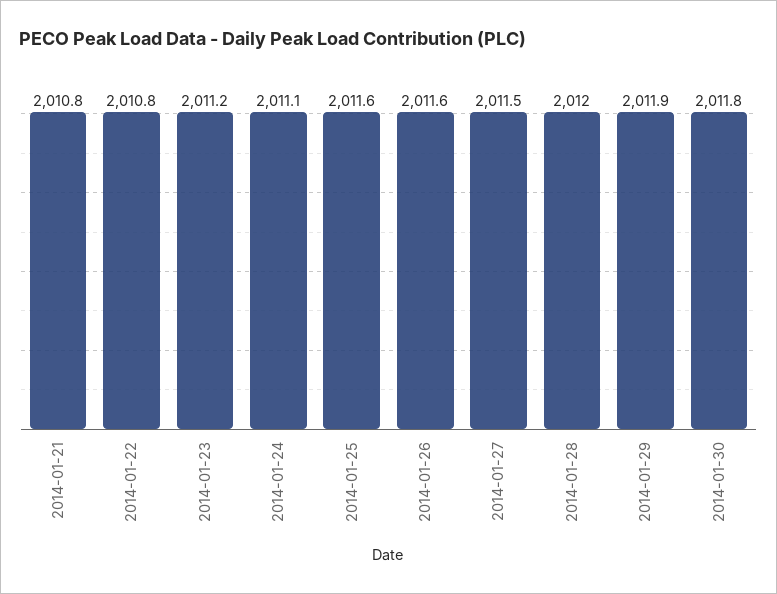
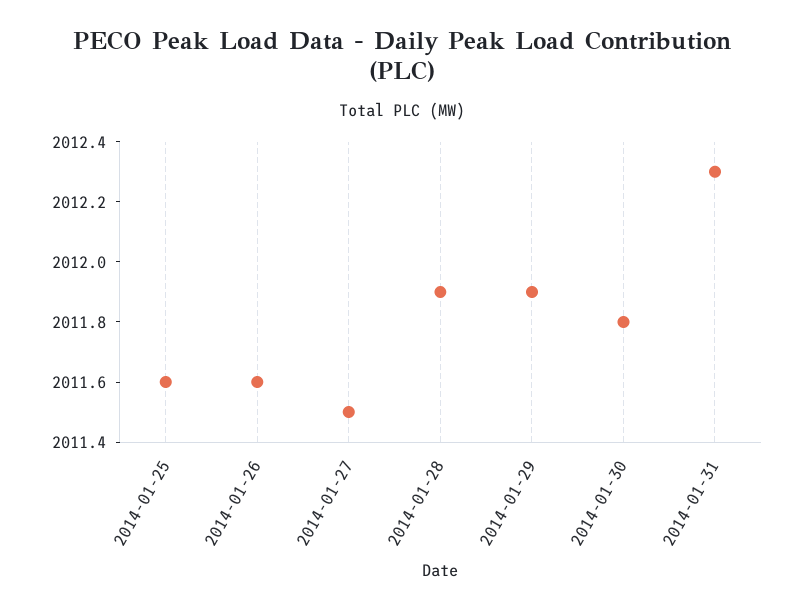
2014-01-21: 2010.8 -> none
2014-01-22: 2010.8 -> none
2014-01-23: 2011.2 -> none
2014-01-24: 2011.1 -> none
2014-01-28: 2012 -> 2011.9
2014-01-31: none -> 2012.3

